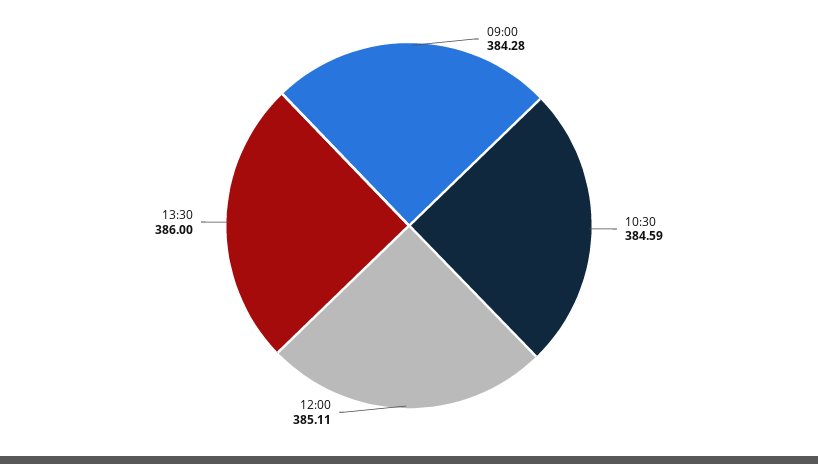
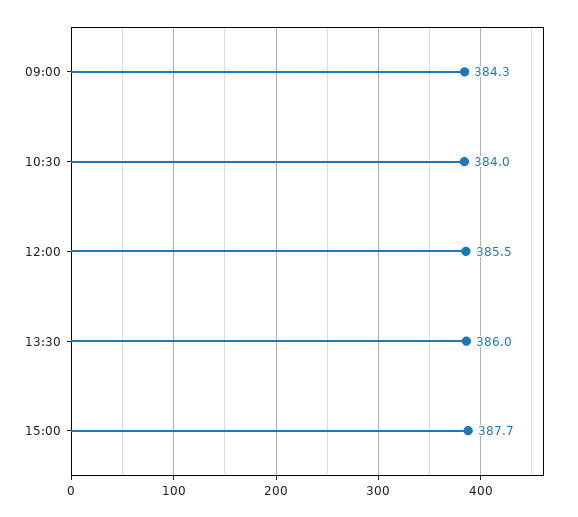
10:30: 384.59 -> 384
12:00: 385.11 -> 385.5
15:00: none -> 387.7

